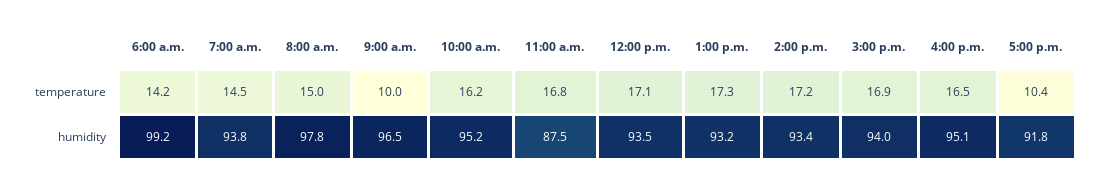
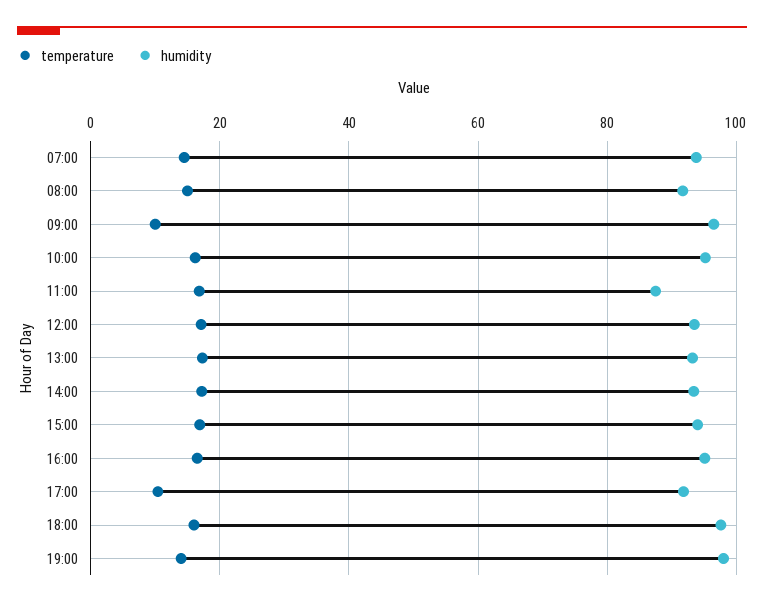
temperature, 6:00 a.m.: 14.2 -> none
humidity, 6:00 a.m.: 99.2 -> none
humidity, 8:00 a.m.: 97.8 -> 92
temperature, 18:00: none -> 16
humidity, 18:00: none -> 98
temperature, 19:00: none -> 14
humidity, 19:00: none -> 98

